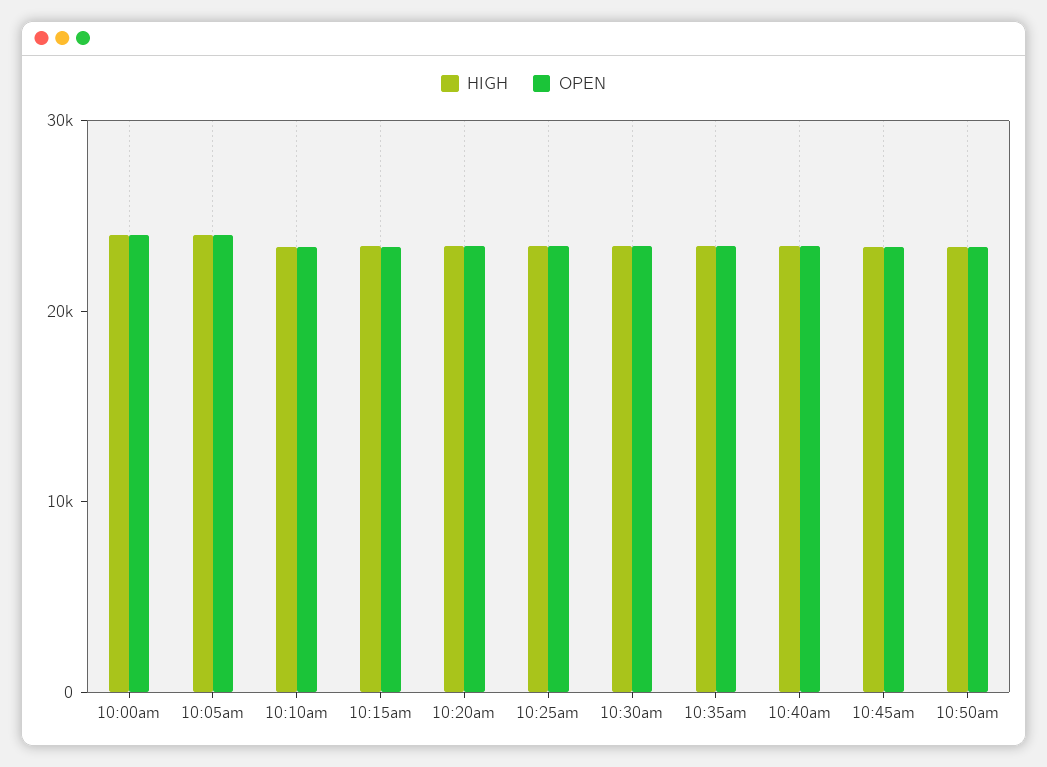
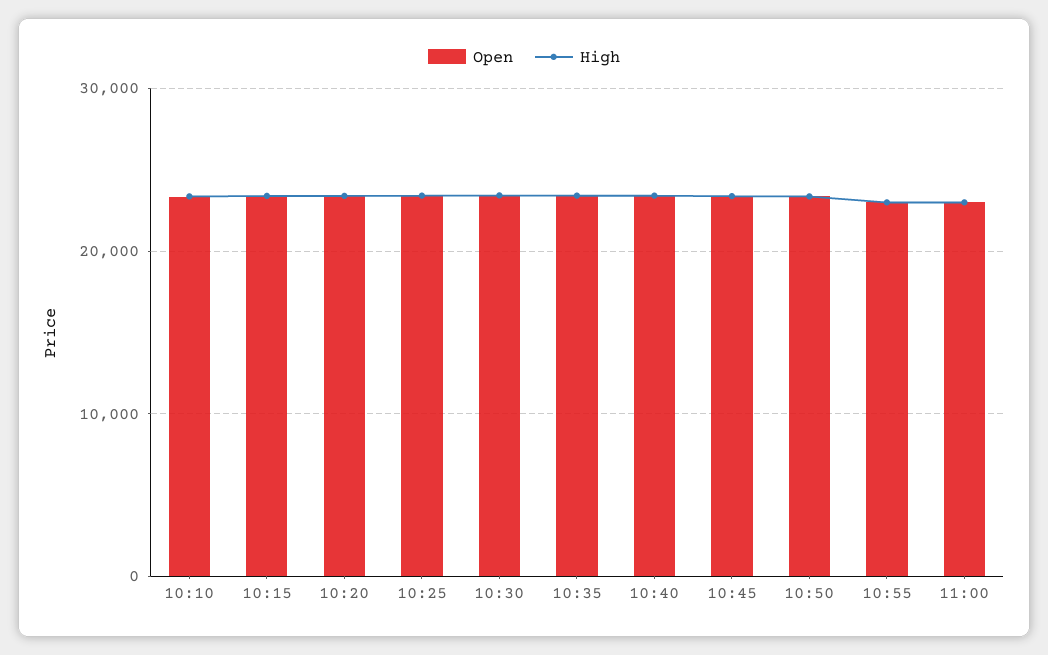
HIGH, 10:00am: 24000 -> none
OPEN, 10:00am: 24000 -> none
HIGH, 10:05am: 24000 -> none
OPEN, 10:05am: 24000 -> none
OPEN, 10:55: none -> 23000
HIGH, 10:55: none -> 23000
OPEN, 11:00: none -> 23000
HIGH, 11:00: none -> 23000

